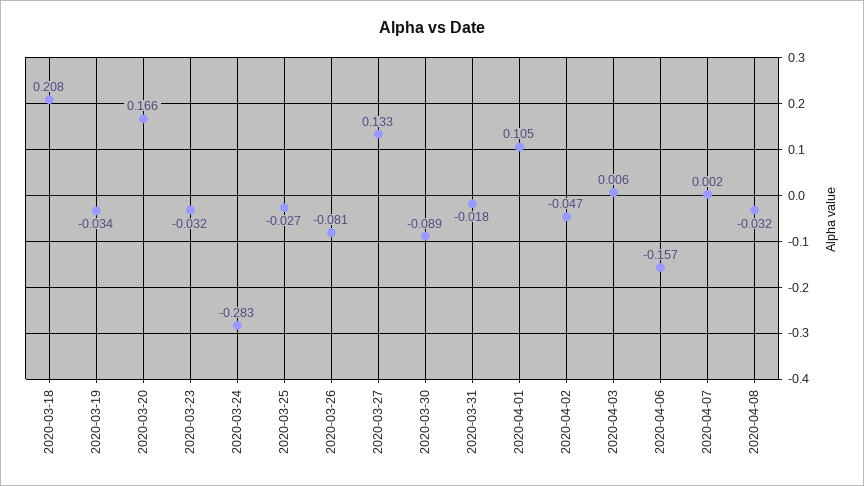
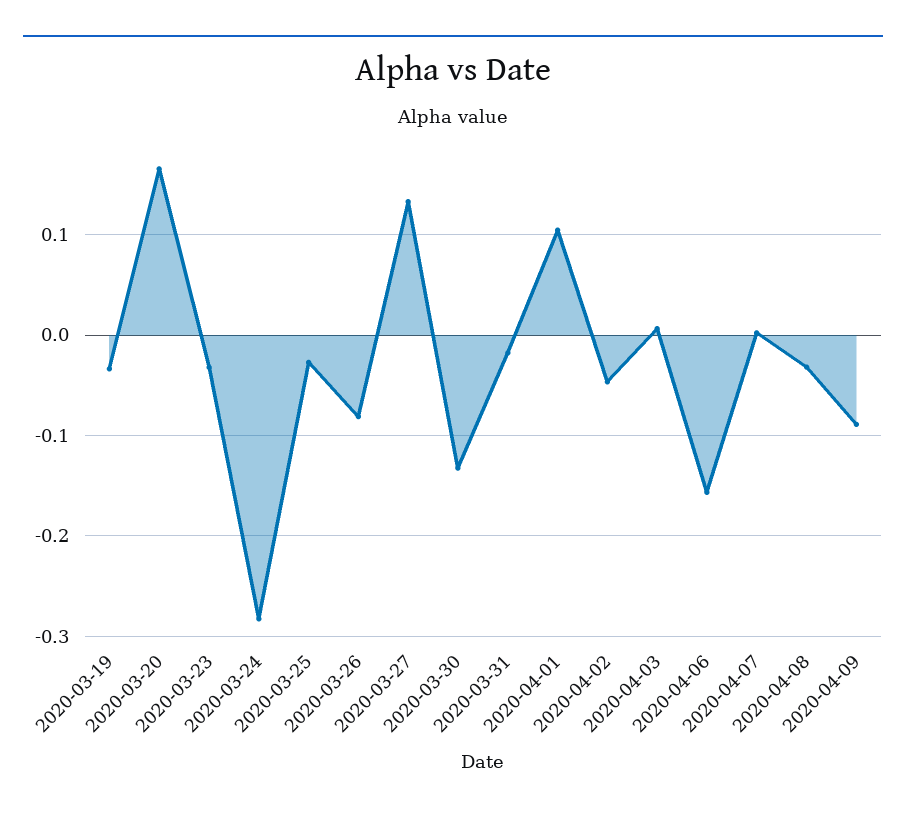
2020-03-18: 0.208 -> none
2020-03-30: -0.089 -> -0.13
2020-04-09: none -> -0.09

